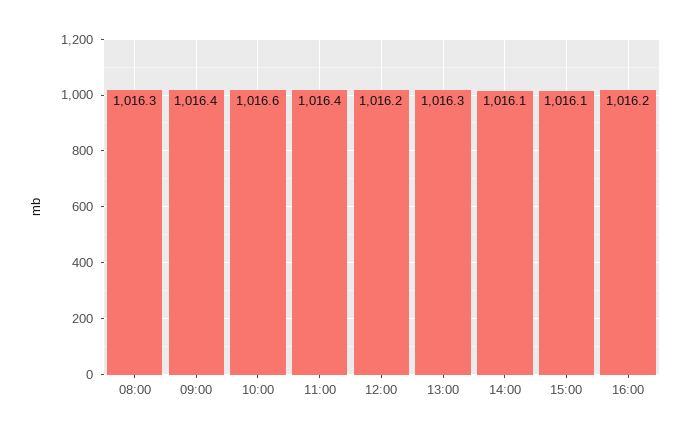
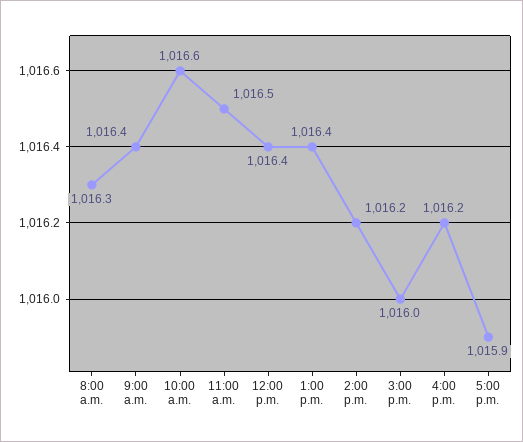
11:00: 1016.4 -> 1016.5
12:00: 1016.2 -> 1016.4
13:00: 1016.3 -> 1016.4
14:00: 1016.1 -> 1016.2
15:00: 1016.1 -> 1016
5:00 p.m.: none -> 1015.9

